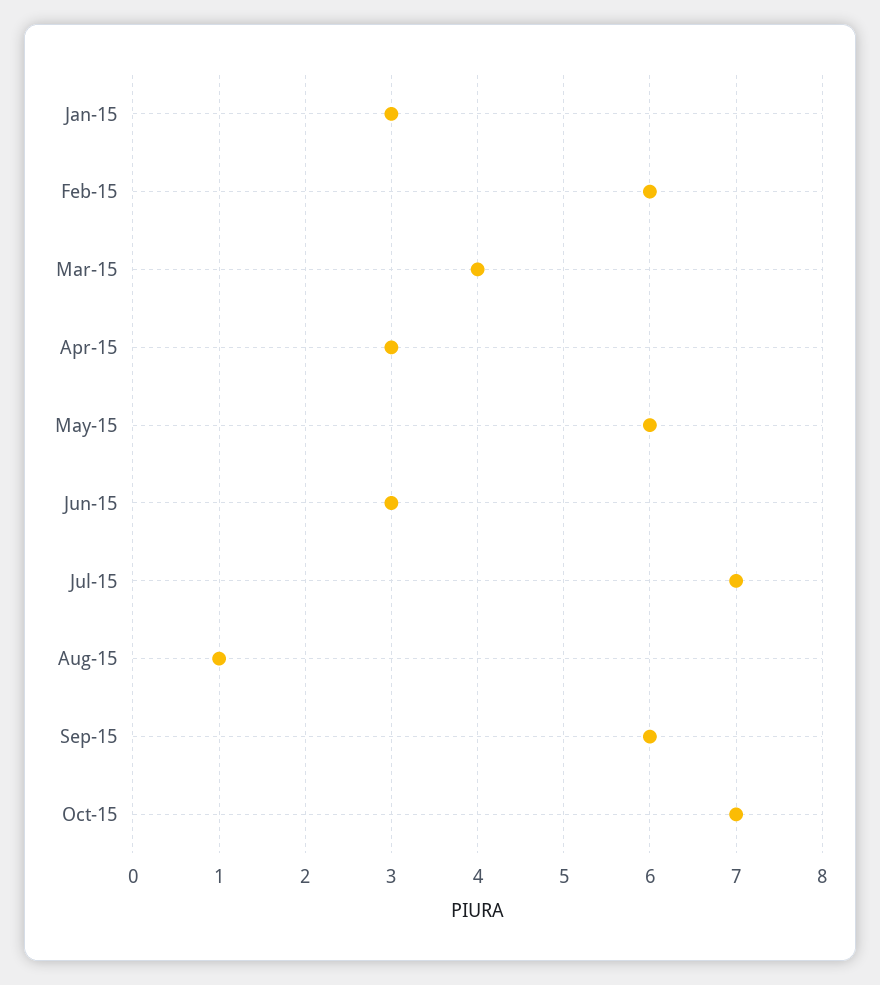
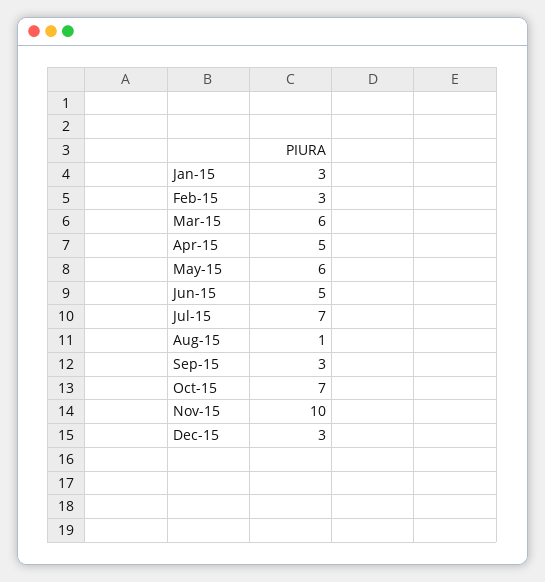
Feb-15: 6 -> 3
Mar-15: 4 -> 6
Apr-15: 3 -> 5
Jun-15: 3 -> 5
Sep-15: 6 -> 3
Nov-15: none -> 10
Dec-15: none -> 3

